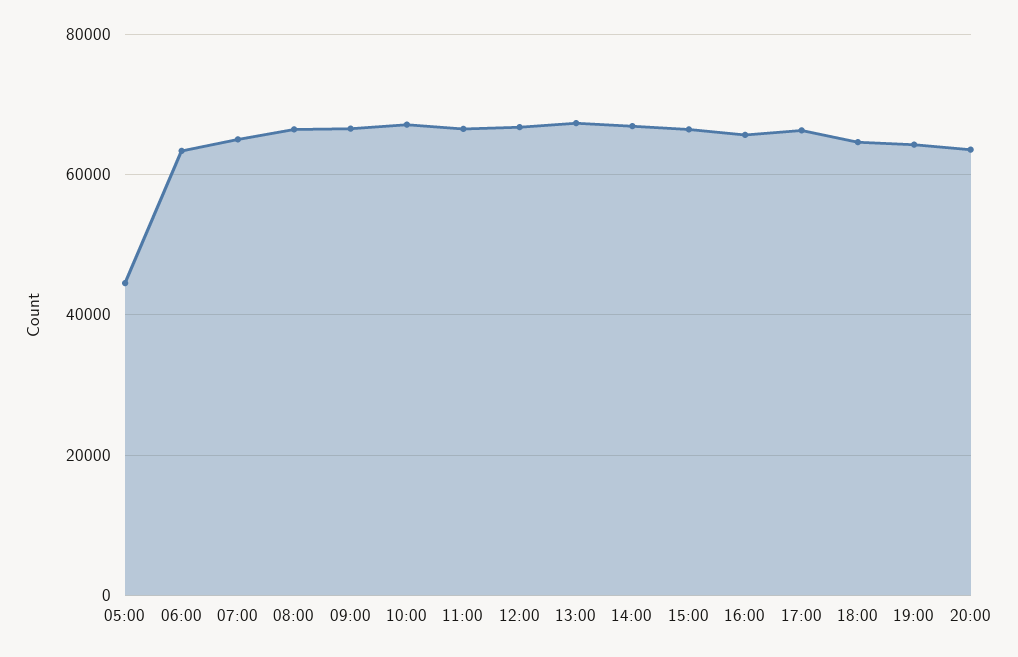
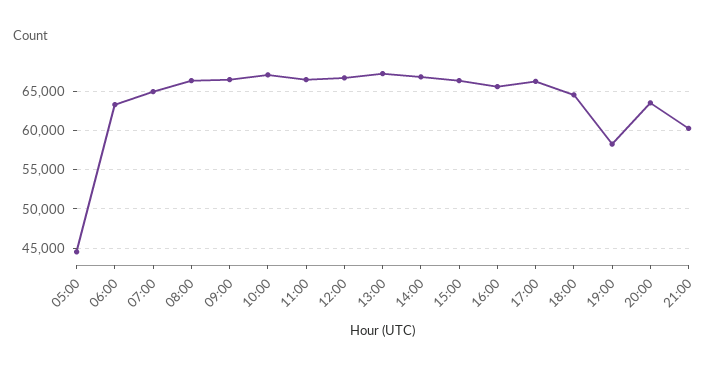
19:00: 64000 -> 58000
21:00: none -> 60000

